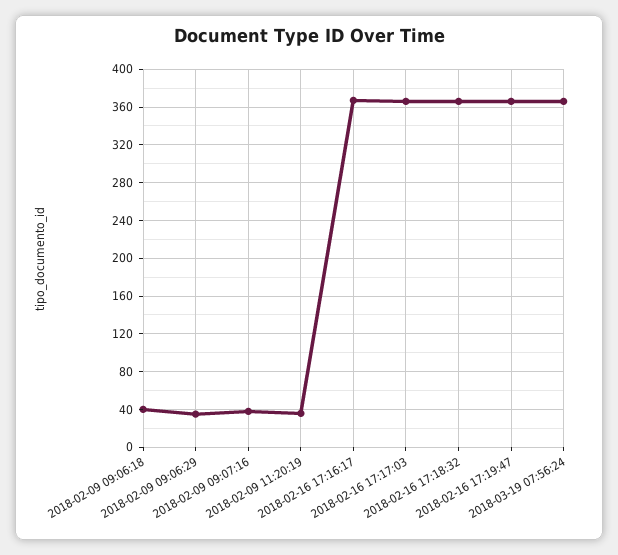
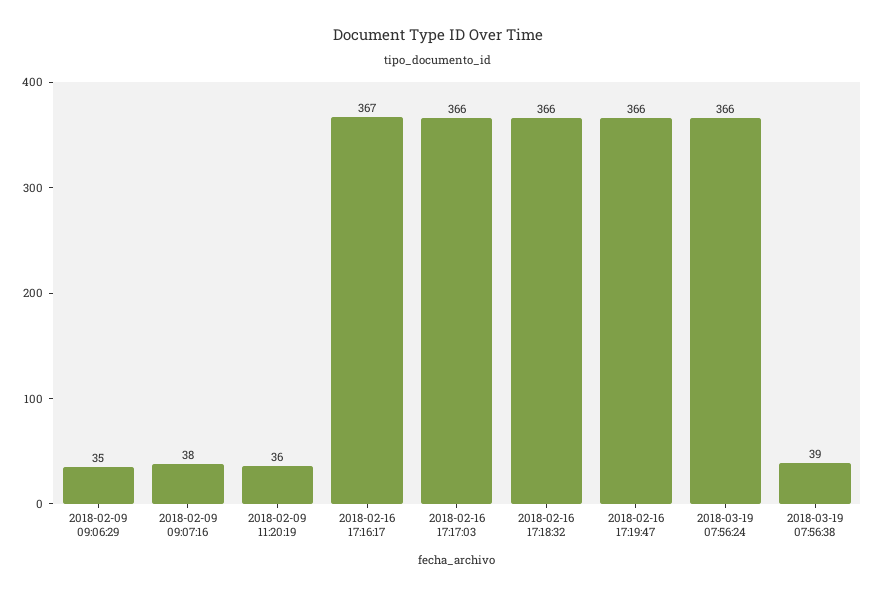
2018-02-09 09:06:18: 40 -> none
2018-03-19 07:56:38: none -> 39

